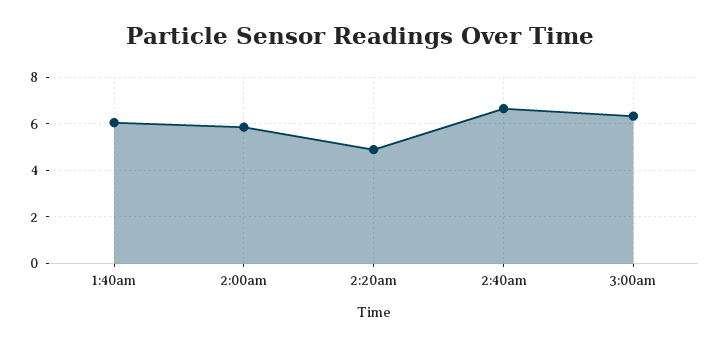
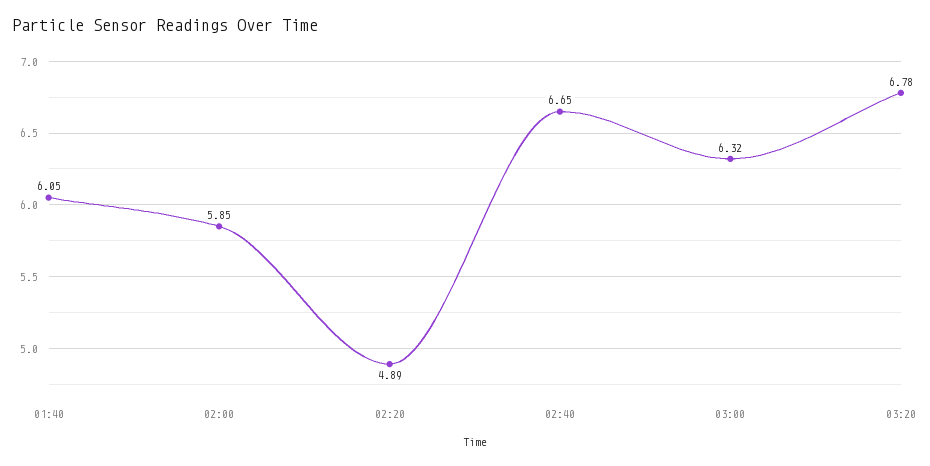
03:20: none -> 6.78

